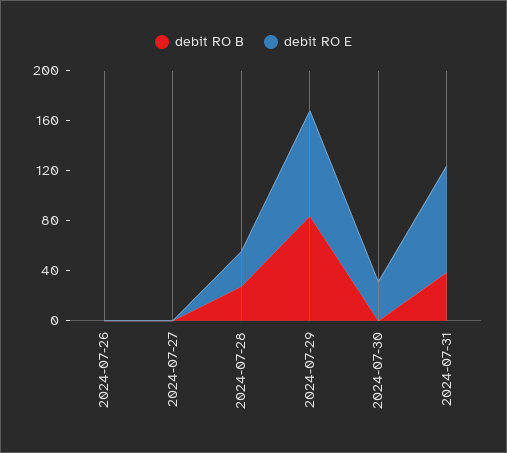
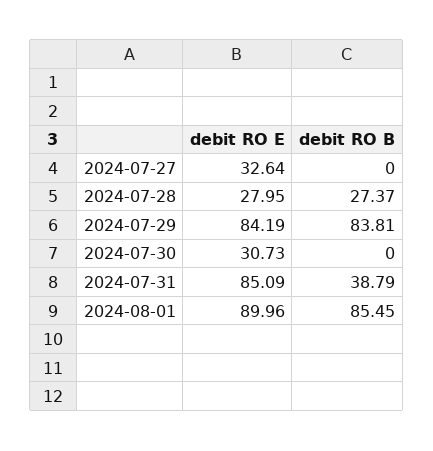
debit RO B, 2024-07-26: 0 -> none
debit RO E, 2024-07-26: 0 -> none
debit RO E, 2024-07-27: 0 -> 32.64
debit RO E, 2024-08-01: none -> 89.96
debit RO B, 2024-08-01: none -> 85.45

